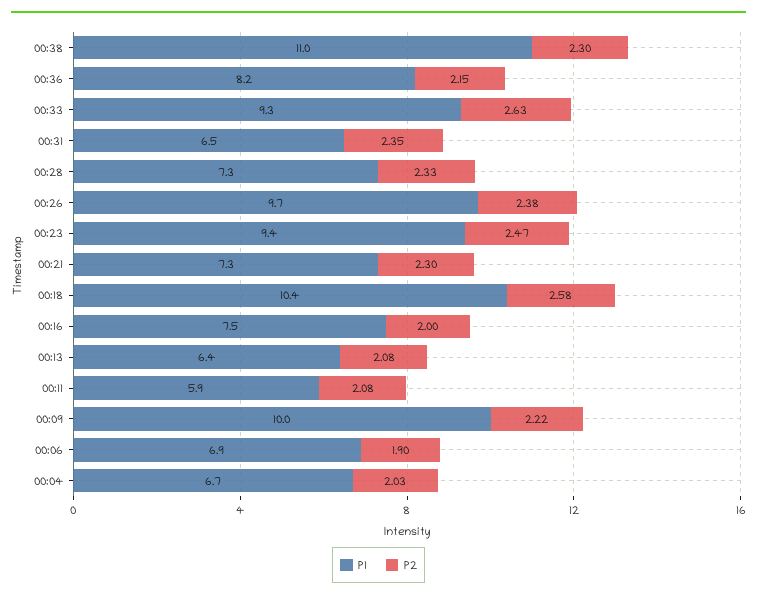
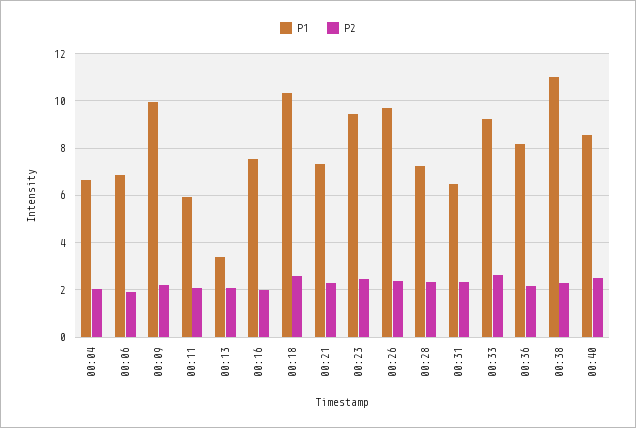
P1, 00:13: 6.4 -> 3.5
P1, 00:40: none -> 8.5
P2, 00:40: none -> 2.5

